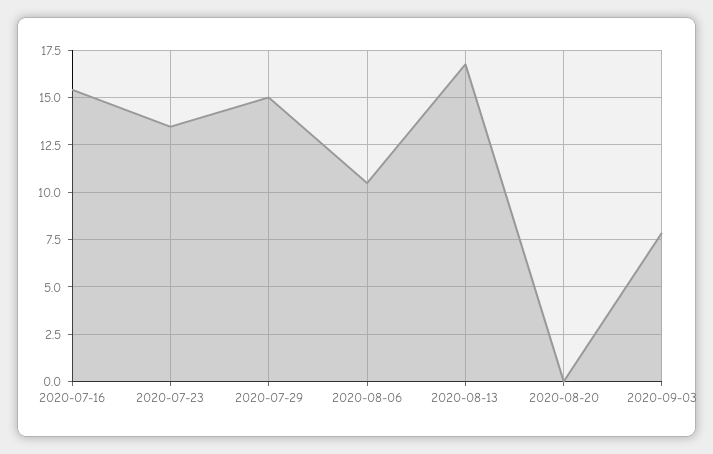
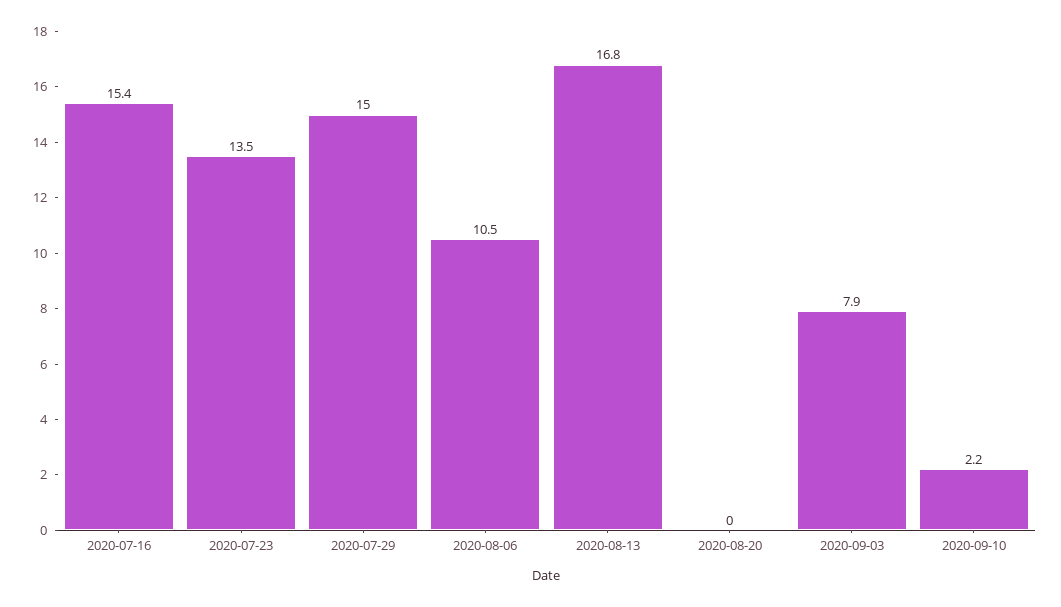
2020-09-10: none -> 2.2

